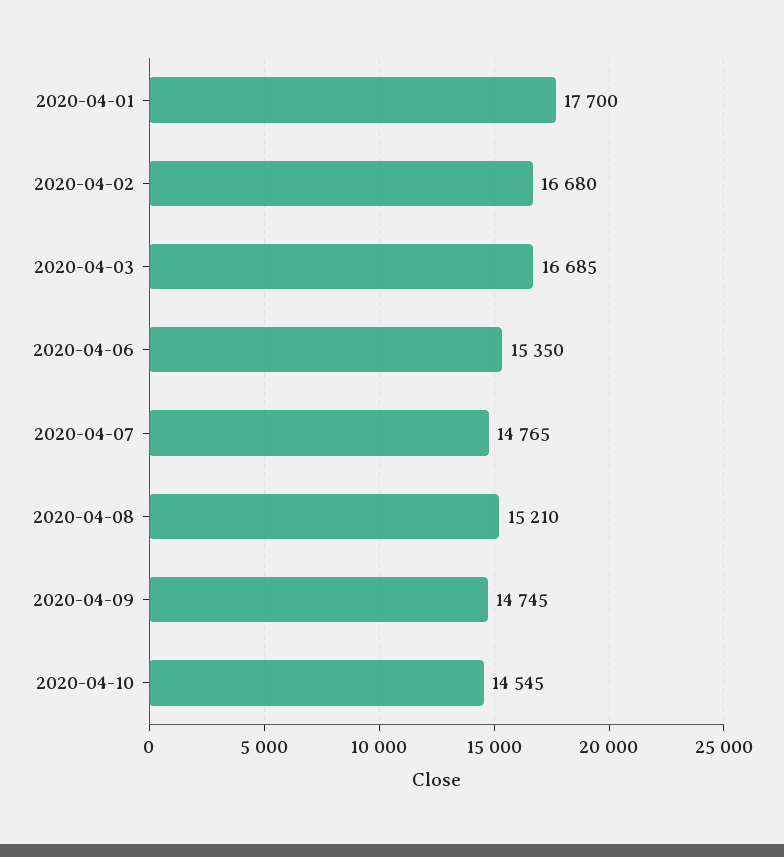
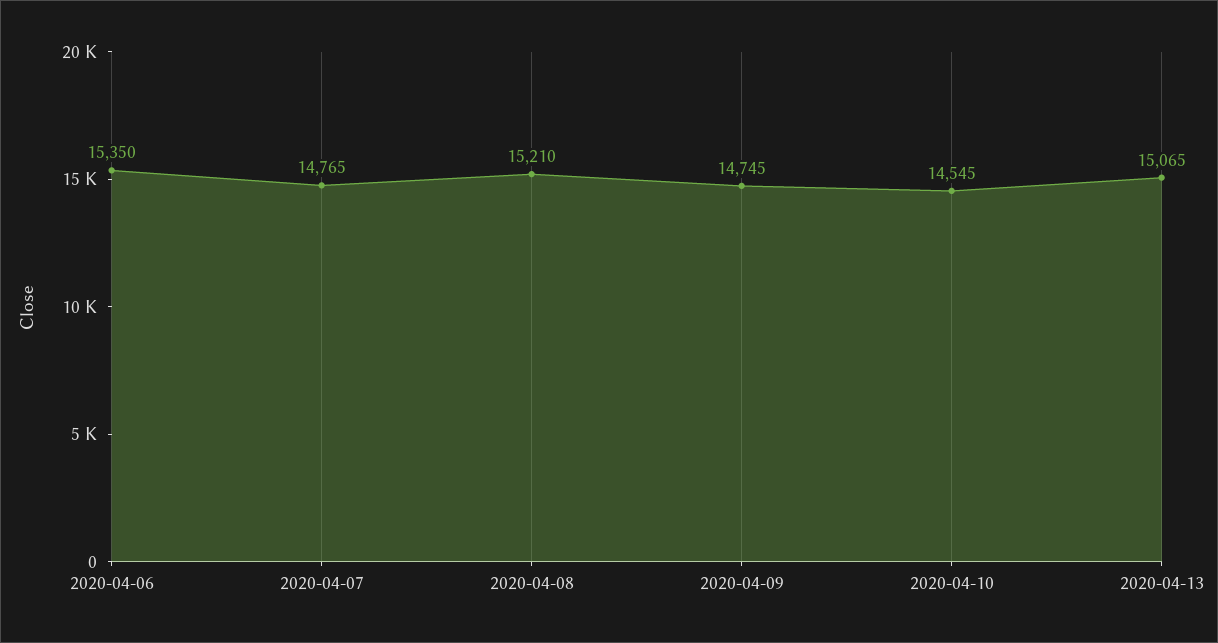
2020-04-01: 17700 -> none
2020-04-02: 16680 -> none
2020-04-03: 16685 -> none
2020-04-13: none -> 15065

